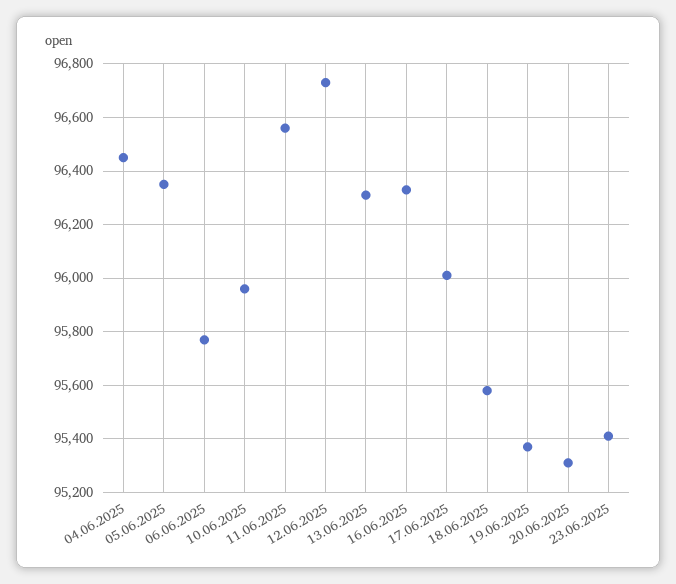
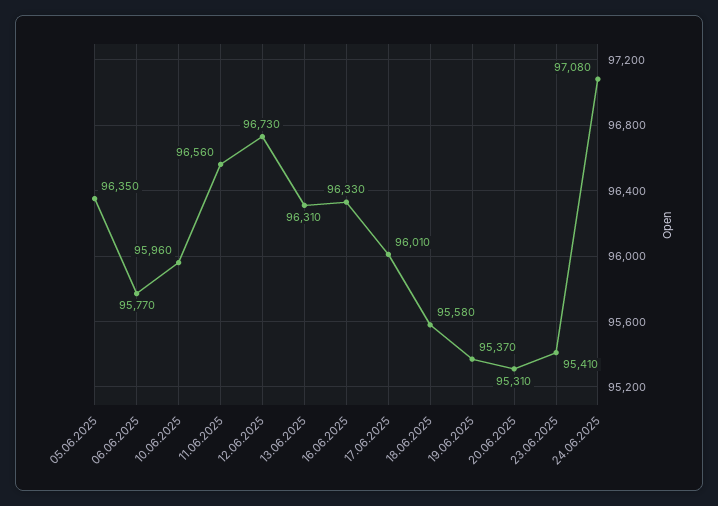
04.06.2025: 96450 -> none
24.06.2025: none -> 97080

